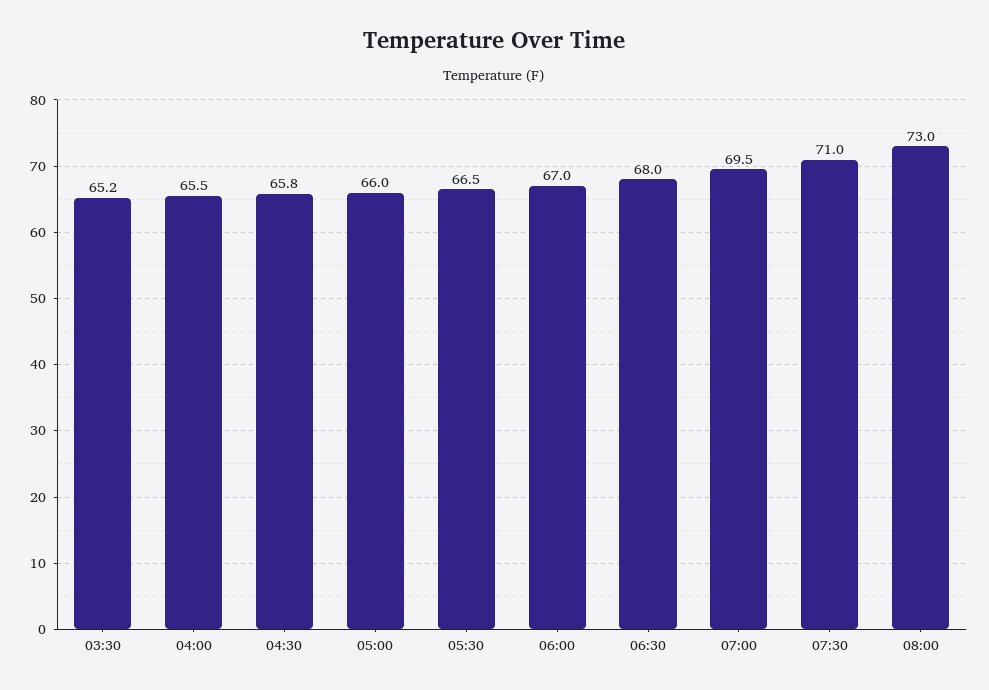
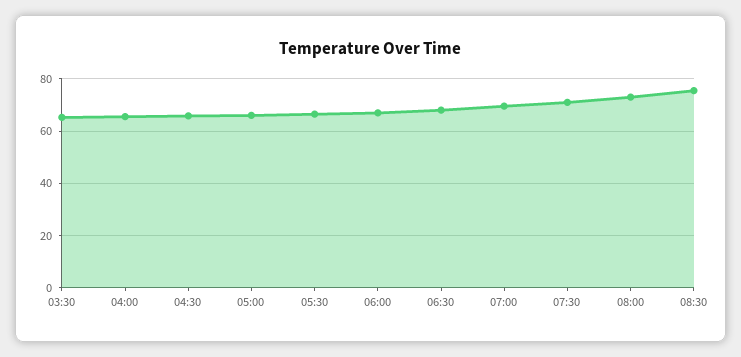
08:30: none -> 75

